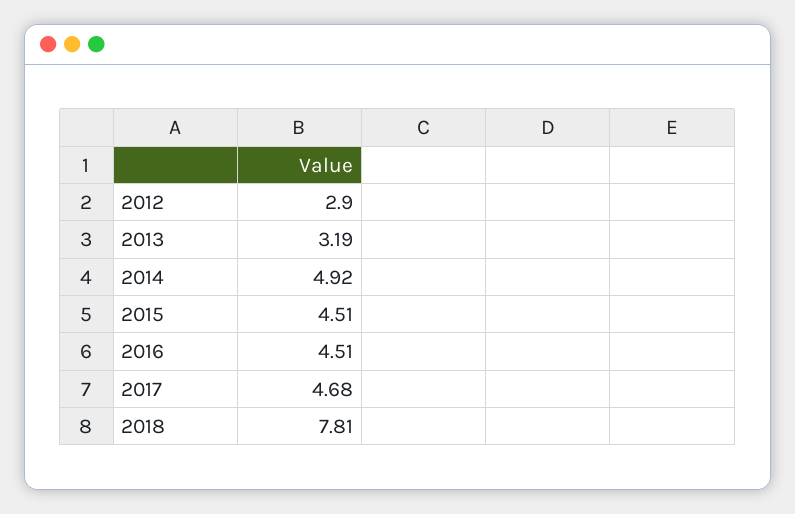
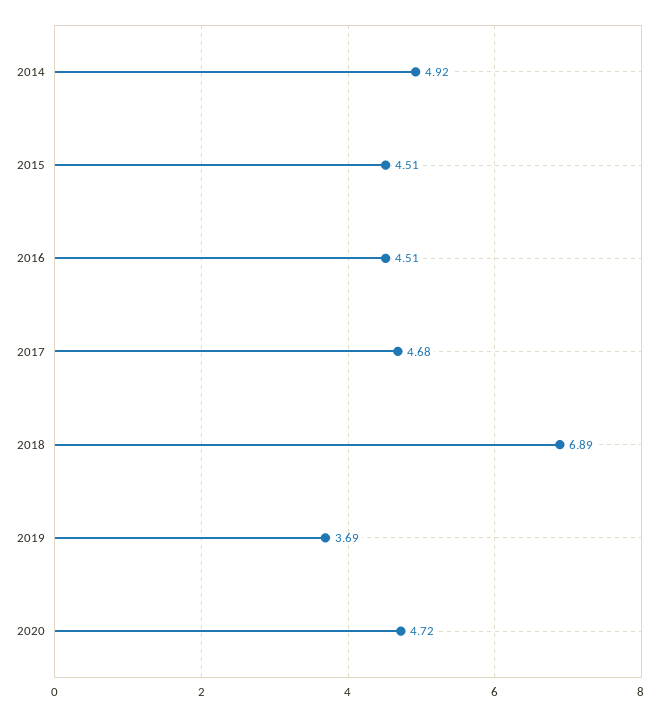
2012: 2.9 -> none
2013: 3.19 -> none
2018: 7.81 -> 6.89
2019: none -> 3.69
2020: none -> 4.72

